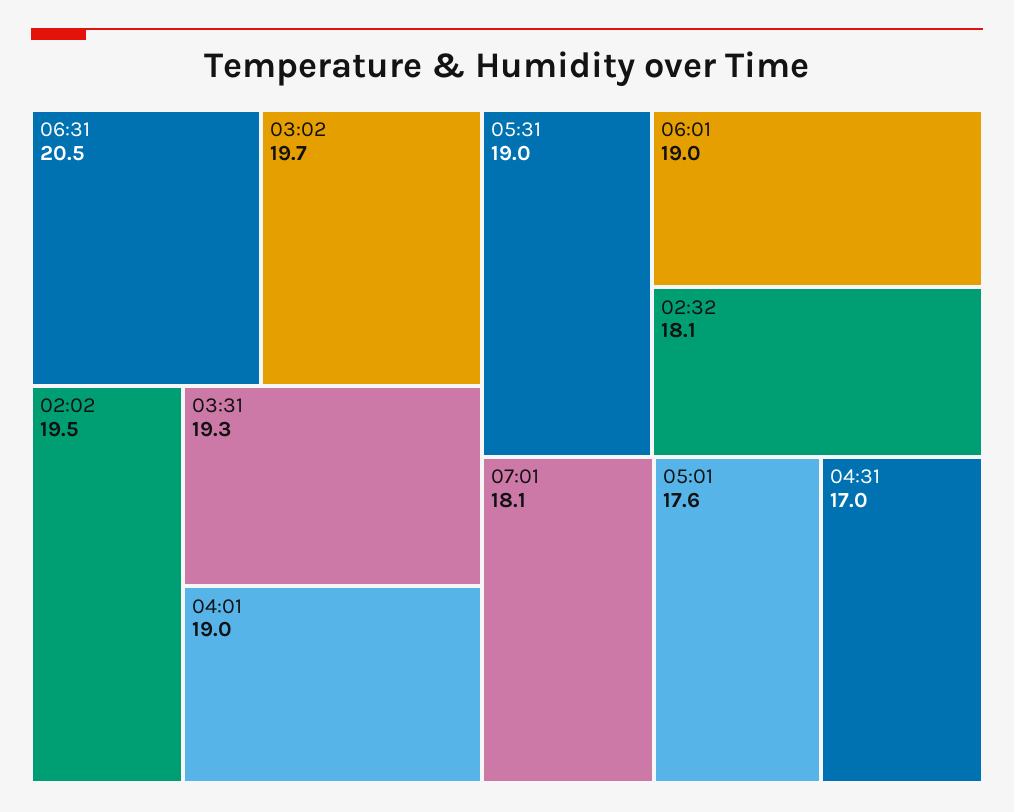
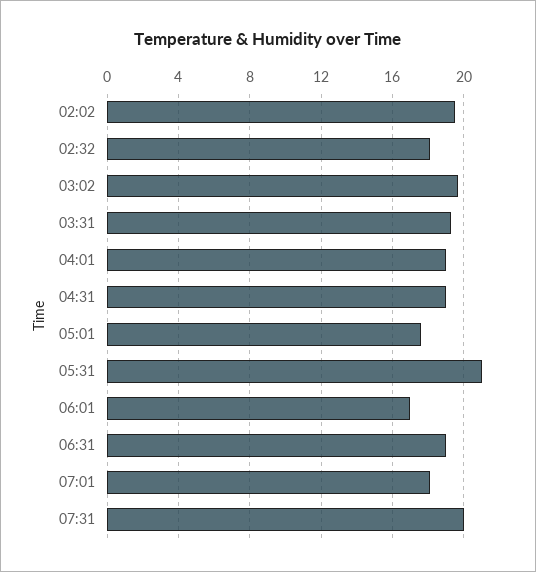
06:31: 20.5 -> 19
05:31: 19 -> 21
06:01: 19 -> 17
04:31: 17 -> 19
07:31: none -> 20

